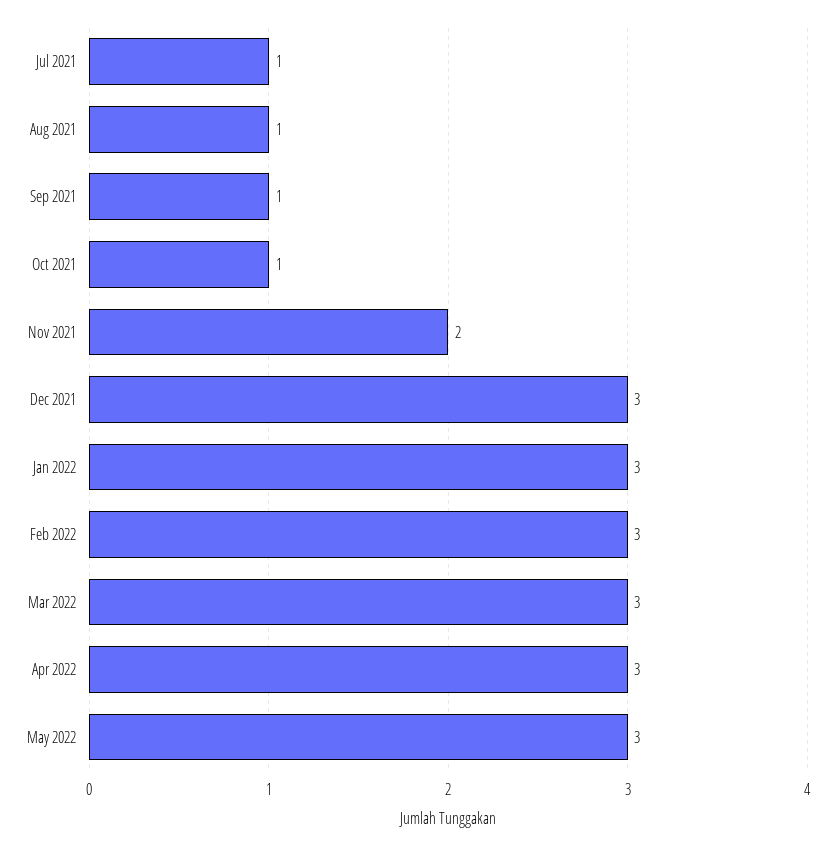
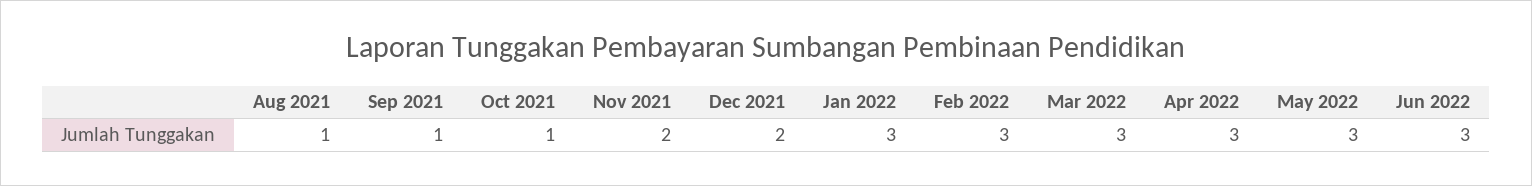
Jul 2021: 1 -> none
Dec 2021: 3 -> 2
Jun 2022: none -> 3

